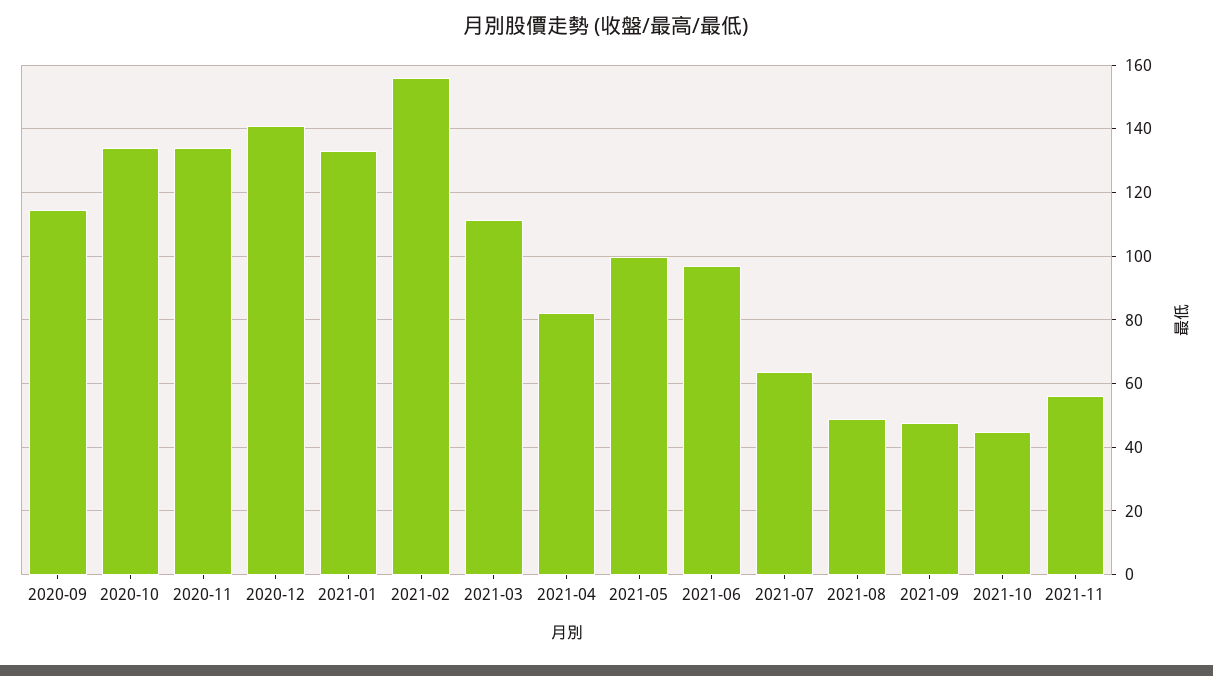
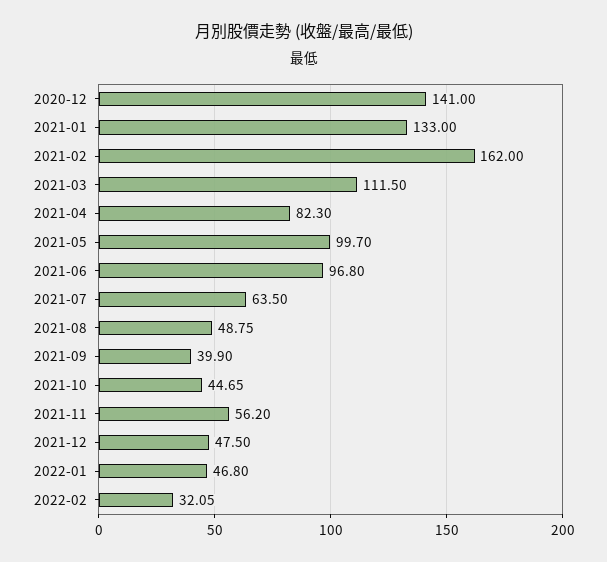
2020-09: 114 -> none
2020-10: 134 -> none
2020-11: 134 -> none
2021-02: 156 -> 162
2021-09: 48 -> 39.9
2021-12: none -> 47.5
2022-01: none -> 46.8
2022-02: none -> 32.05

